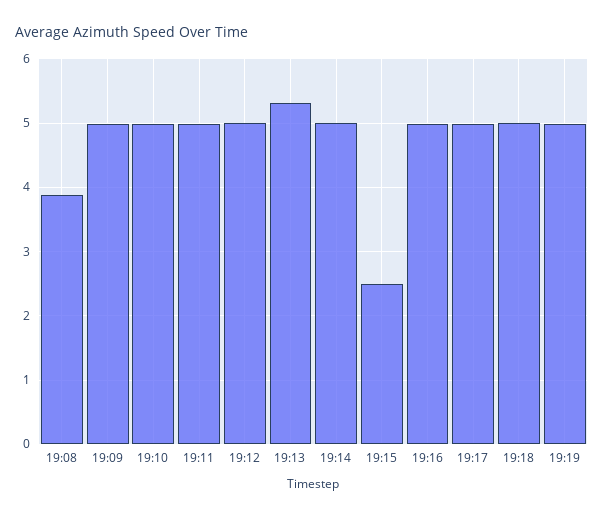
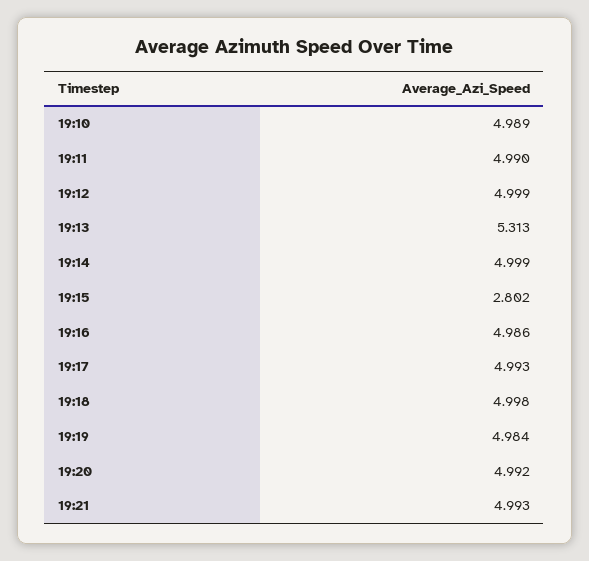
19:08: 3.9 -> none
19:09: 5 -> none
19:15: 2.5 -> 2.802
19:20: none -> 4.992
19:21: none -> 4.993

